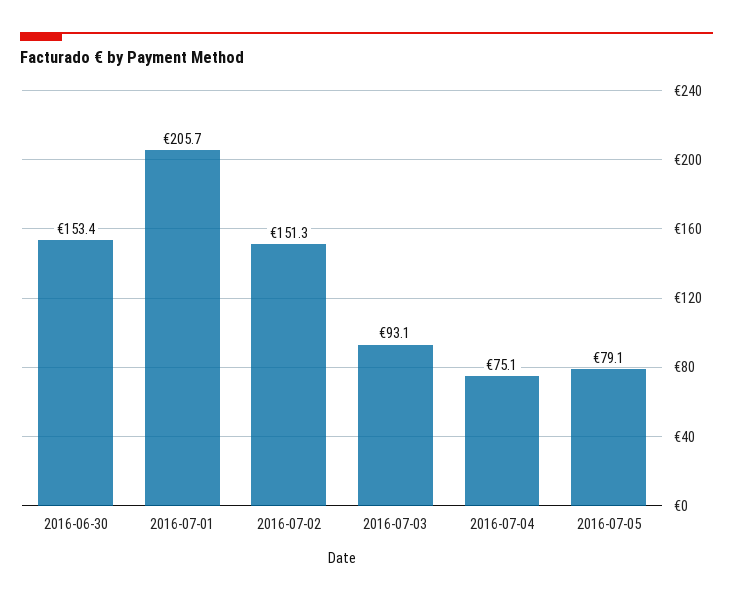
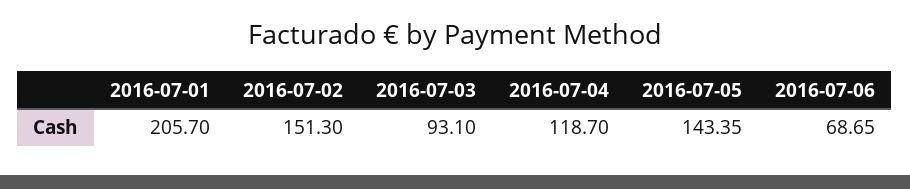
2016-06-30: 153.4 -> none
2016-07-04: 75.1 -> 118.7
2016-07-05: 79.1 -> 143.35
2016-07-06: none -> 68.65

